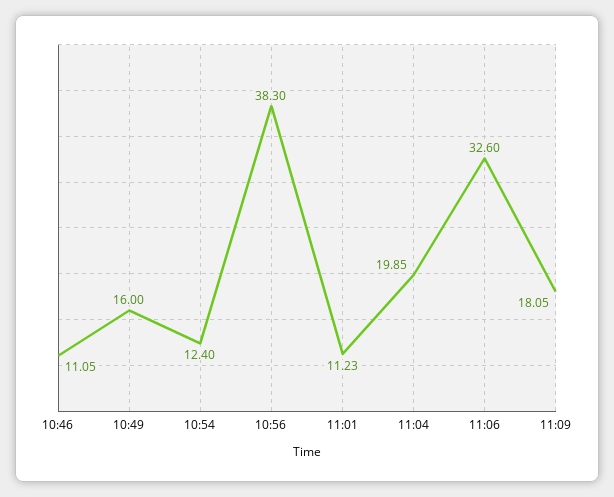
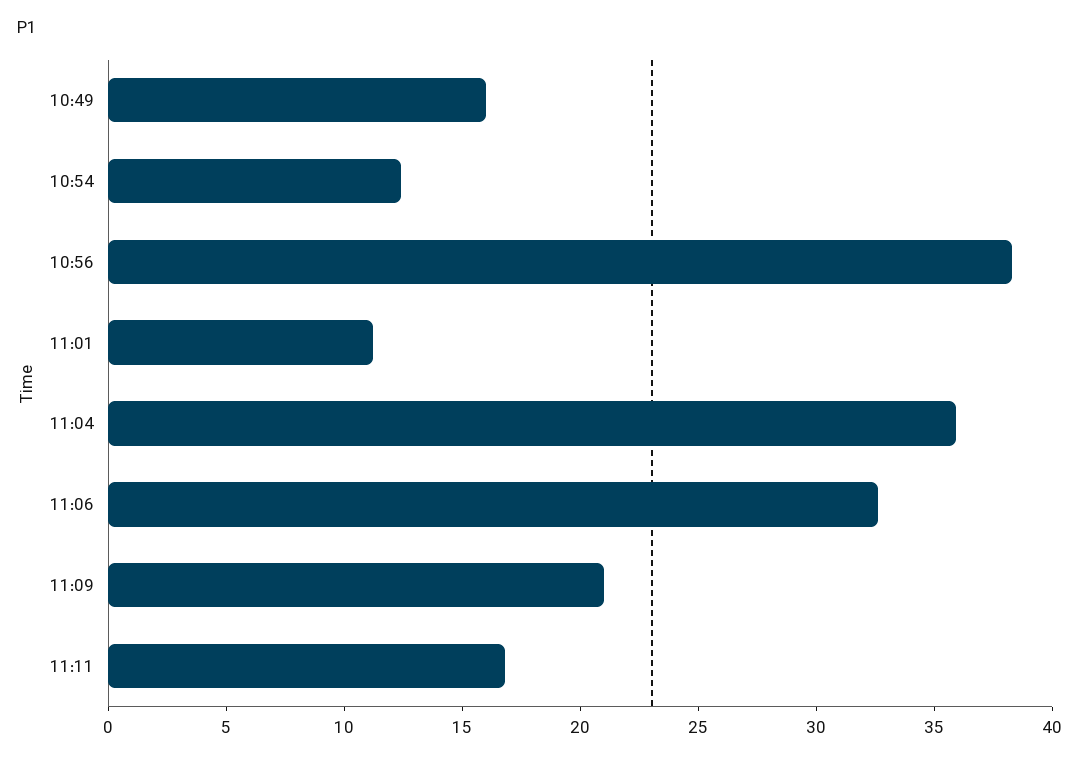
10:46: 11.05 -> none
11:04: 19.85 -> 36
11:09: 18.05 -> 21
11:11: none -> 17

